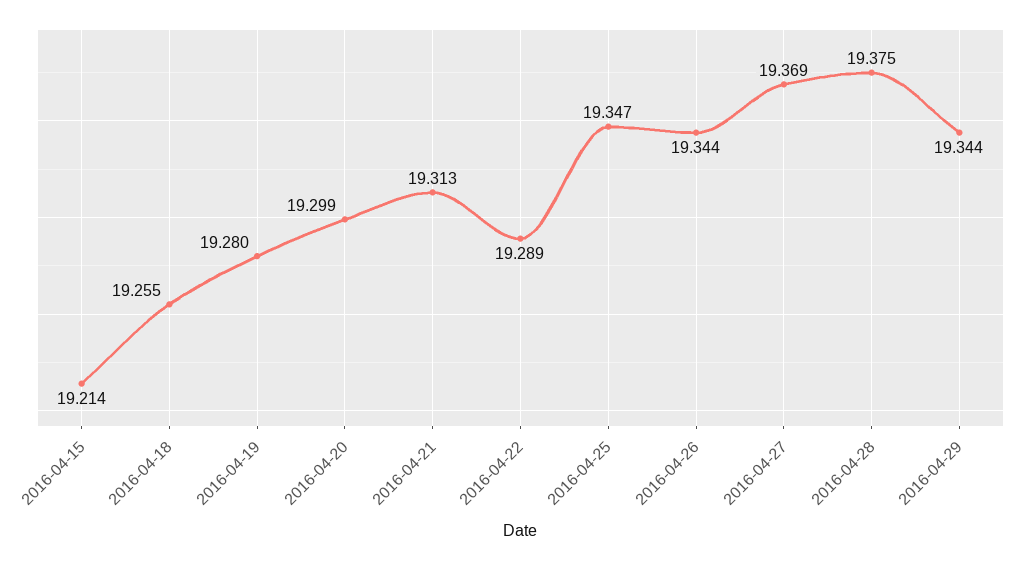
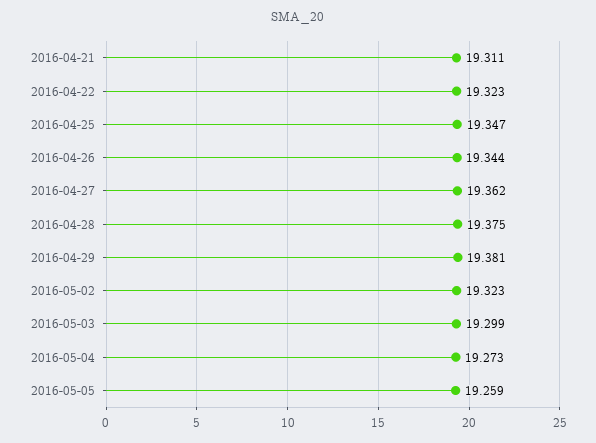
2016-04-15: 19.214 -> none
2016-04-18: 19.255 -> none
2016-04-19: 19.28 -> none
2016-04-20: 19.299 -> none
2016-04-21: 19.313 -> 19.311
2016-04-22: 19.289 -> 19.323
2016-04-27: 19.369 -> 19.362
2016-04-29: 19.344 -> 19.381
2016-05-02: none -> 19.323
2016-05-03: none -> 19.299
2016-05-04: none -> 19.273
2016-05-05: none -> 19.259

